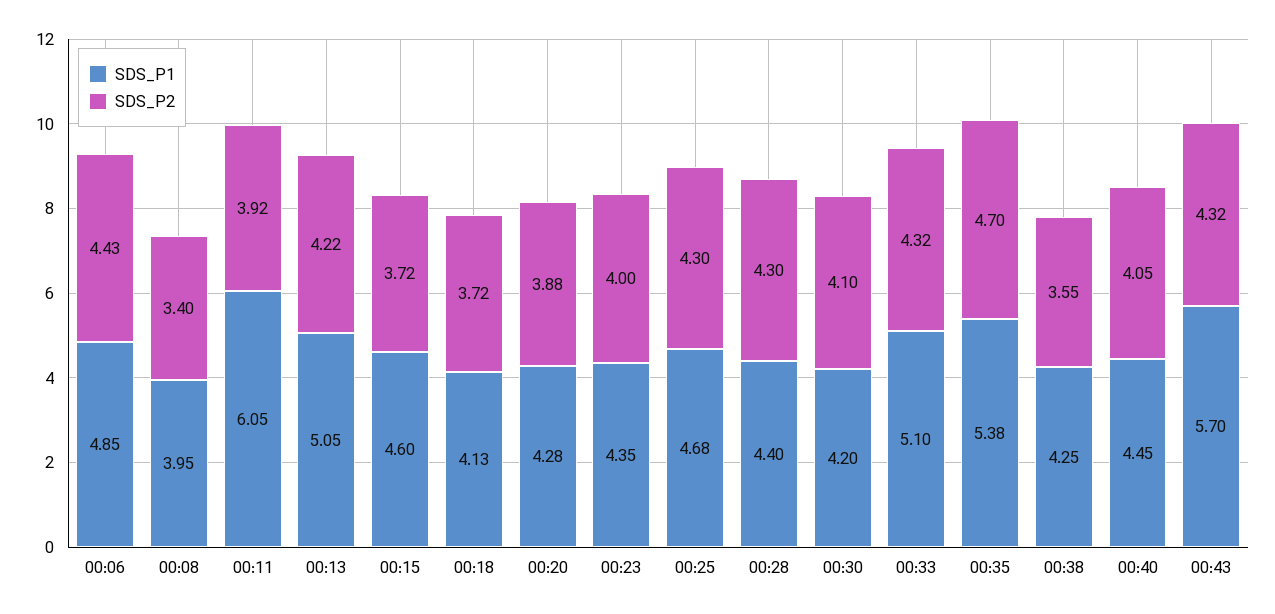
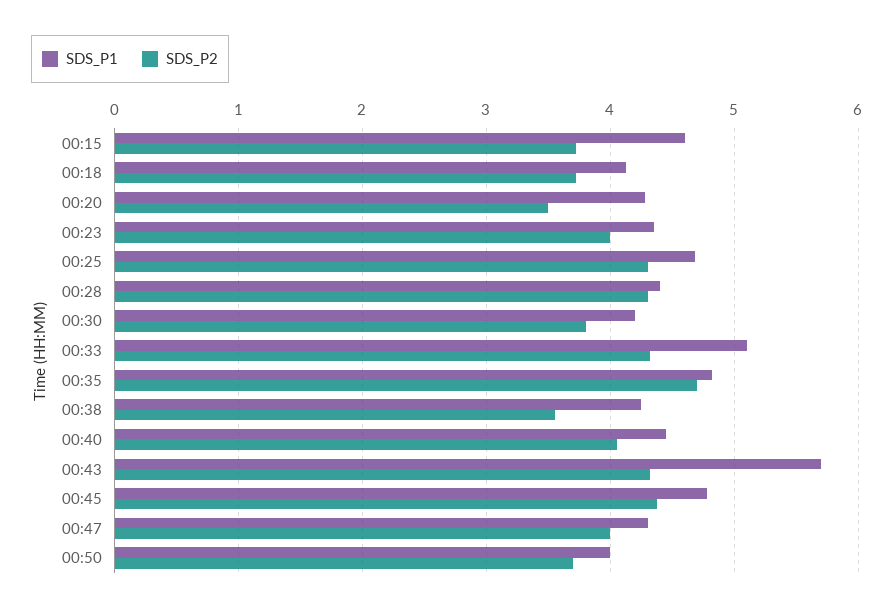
SDS_P1, 00:06: 4.85 -> none
SDS_P2, 00:06: 4.43 -> none
SDS_P1, 00:08: 3.95 -> none
SDS_P2, 00:08: 3.4 -> none
SDS_P1, 00:11: 6.05 -> none
SDS_P2, 00:11: 3.92 -> none
SDS_P1, 00:13: 5.05 -> none
SDS_P2, 00:13: 4.22 -> none
SDS_P2, 00:20: 3.88 -> 3.5
SDS_P2, 00:30: 4.1 -> 3.8
SDS_P1, 00:35: 5.38 -> 4.8
SDS_P1, 00:45: none -> 4.8
SDS_P2, 00:45: none -> 4.4
SDS_P1, 00:47: none -> 4.3
SDS_P2, 00:47: none -> 4
SDS_P1, 00:50: none -> 4
SDS_P2, 00:50: none -> 3.7

